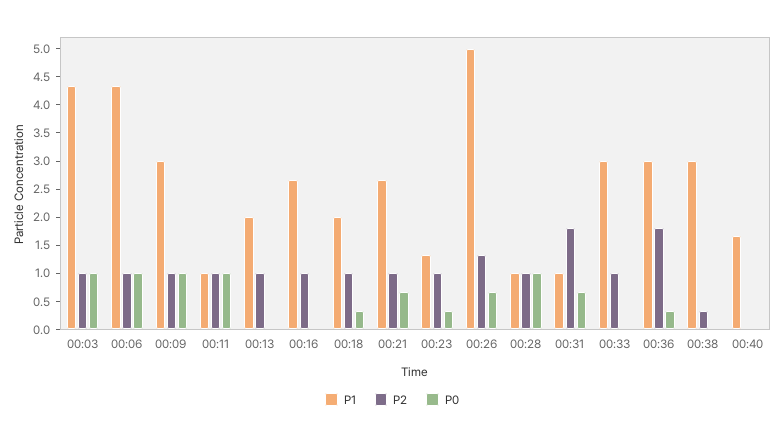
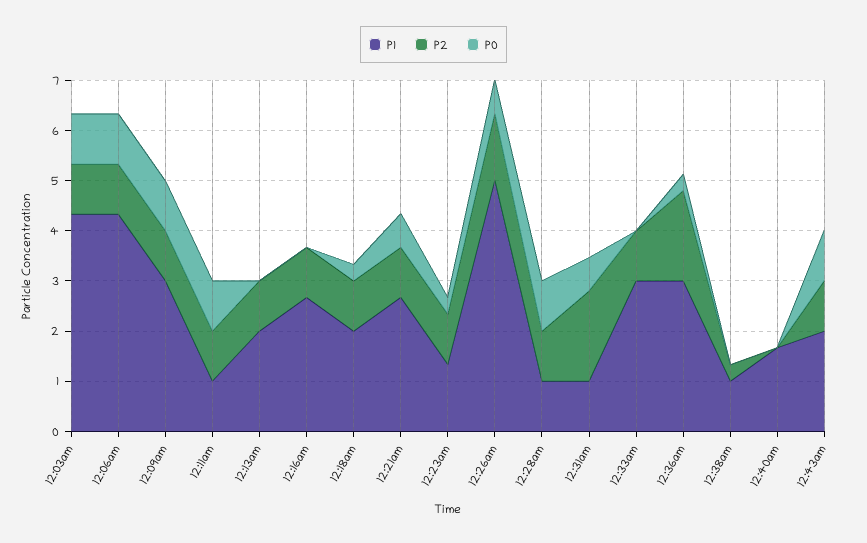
P1, 00:38: 3 -> 1
P1, 12:43am: none -> 2
P2, 12:43am: none -> 1
P0, 12:43am: none -> 1

